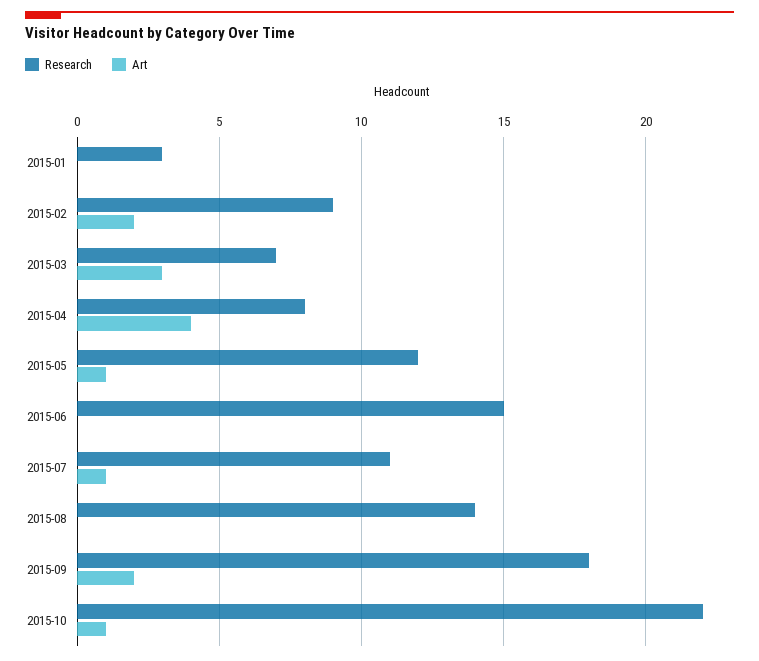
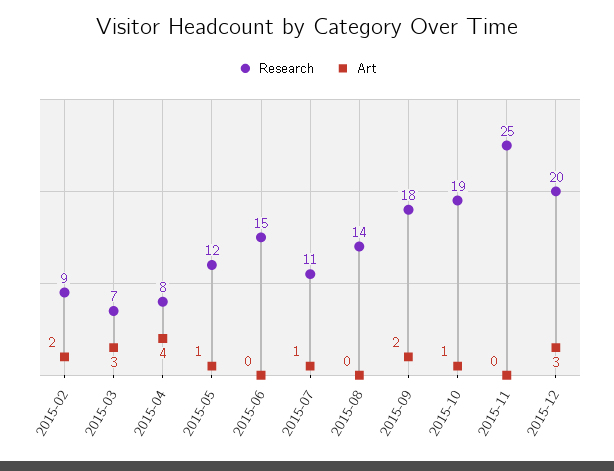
Research, 2015-01: 3 -> none
Art, 2015-01: 0 -> none
Research, 2015-10: 22 -> 19
Research, 2015-11: none -> 25
Art, 2015-11: none -> 0
Research, 2015-12: none -> 20
Art, 2015-12: none -> 3

